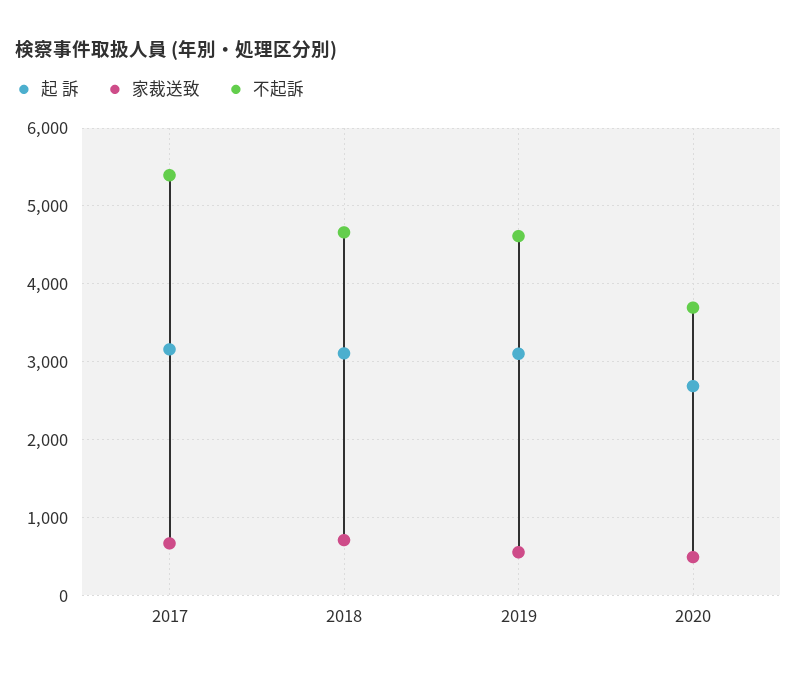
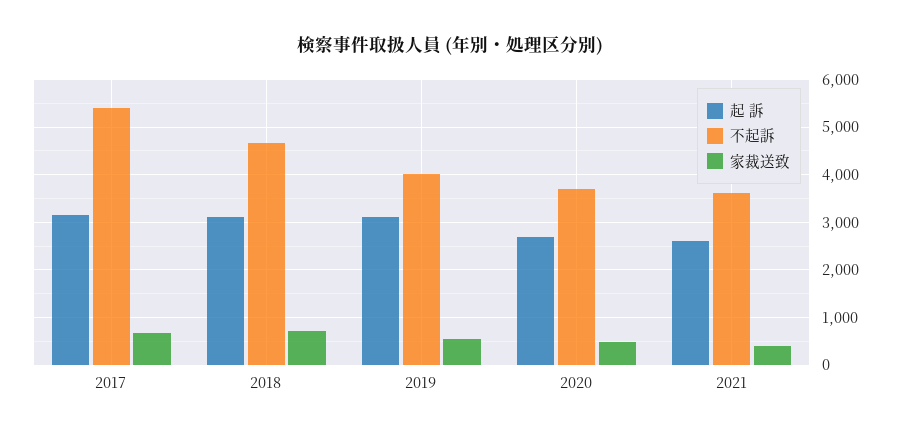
不起訴, 2019: 4600 -> 4000
起 訴, 2021: none -> 2600
不起訴, 2021: none -> 3600
家裁送致, 2021: none -> 400

